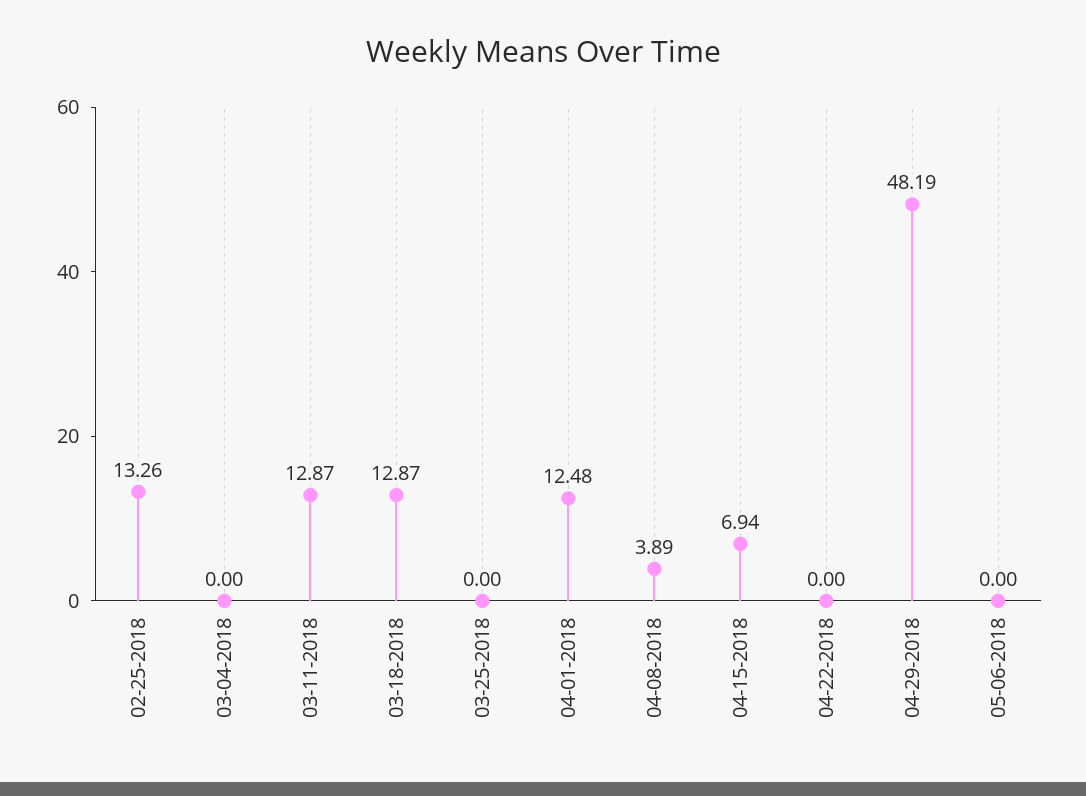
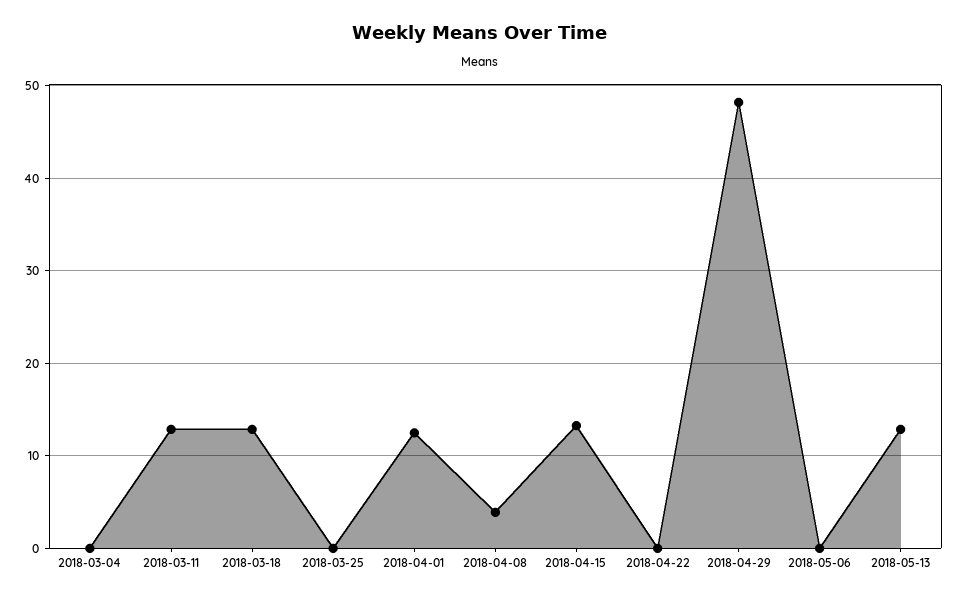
02-25-2018: 13.26 -> none
04-15-2018: 6.94 -> 13
2018-05-13: none -> 13

